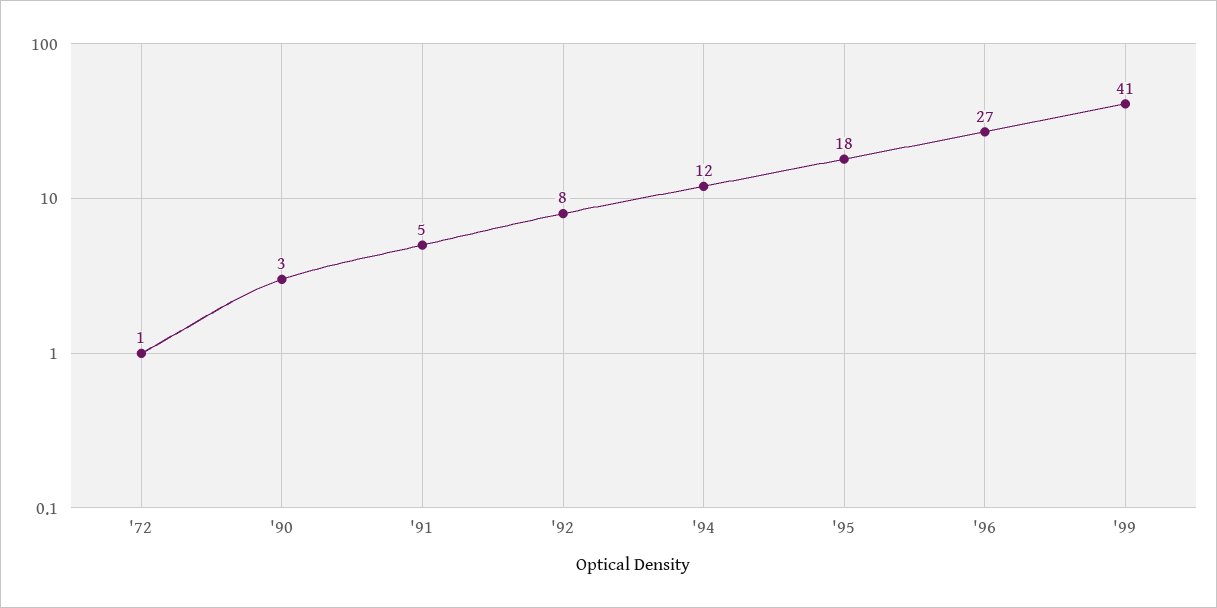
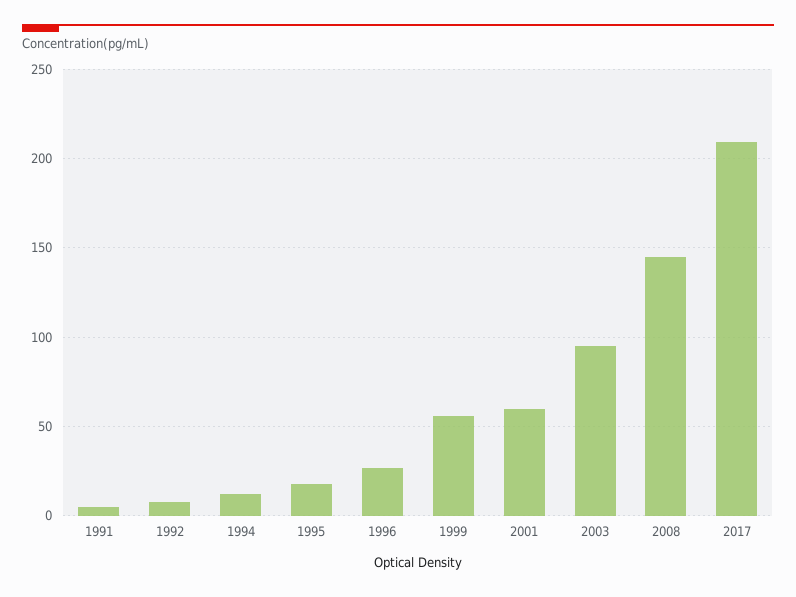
'72: 1 -> none
'90: 3 -> none
'99: 41 -> 55
2001: none -> 60
2003: none -> 95
2008: none -> 145
2017: none -> 210

